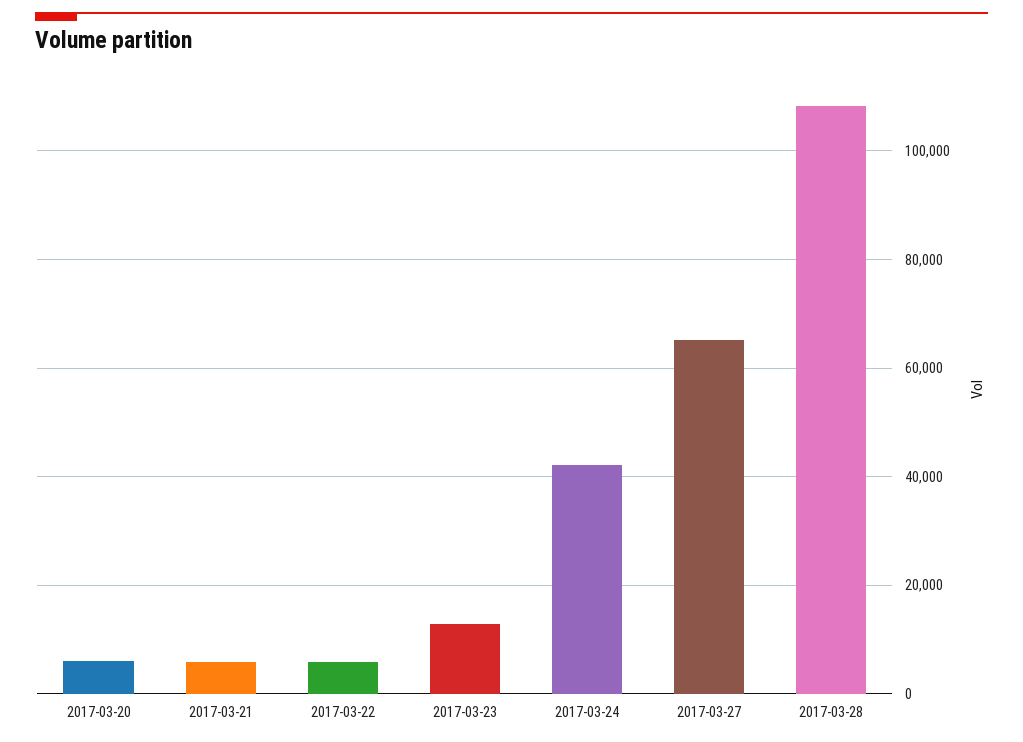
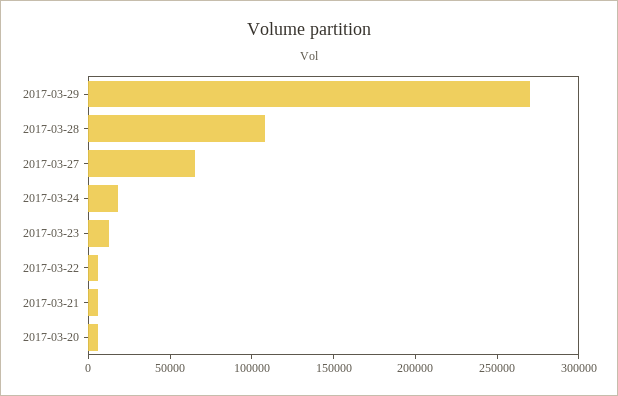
2017-03-24: 42000 -> 20000
2017-03-29: none -> 270000

